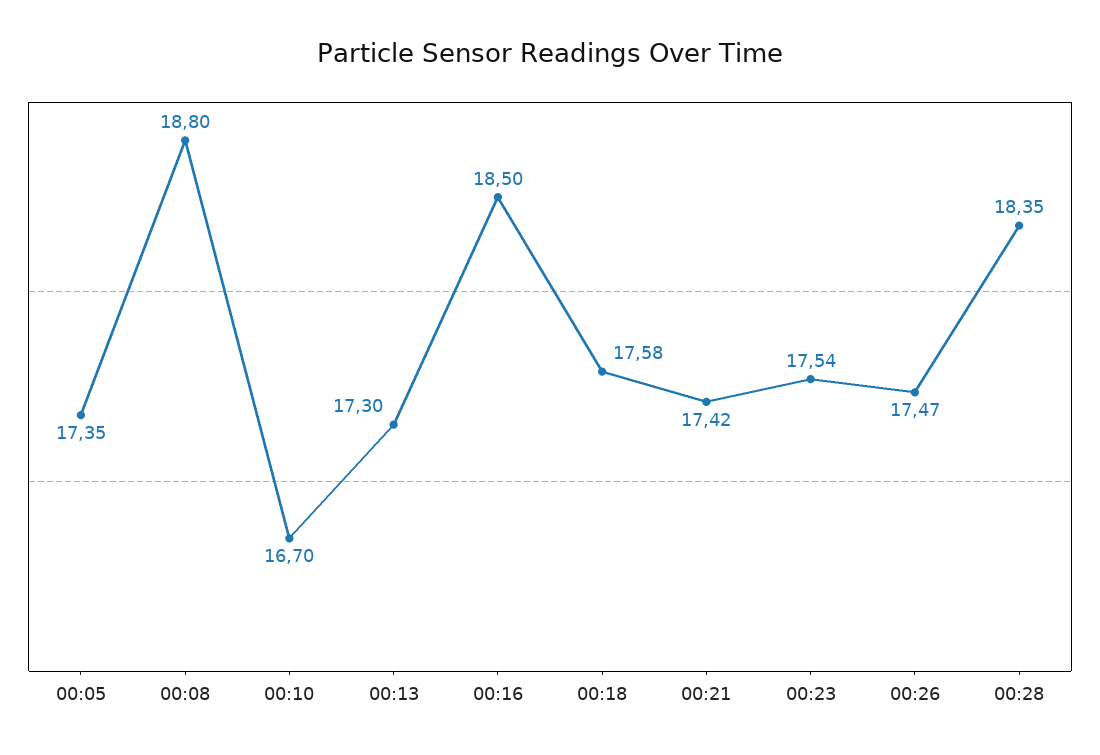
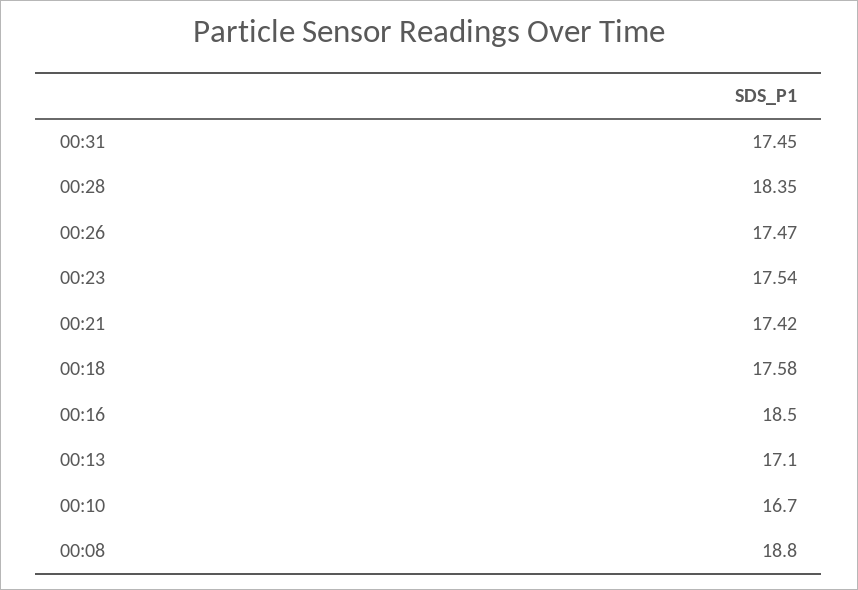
00:05: 17.35 -> none
00:13: 17.3 -> 17.1
00:31: none -> 17.45

